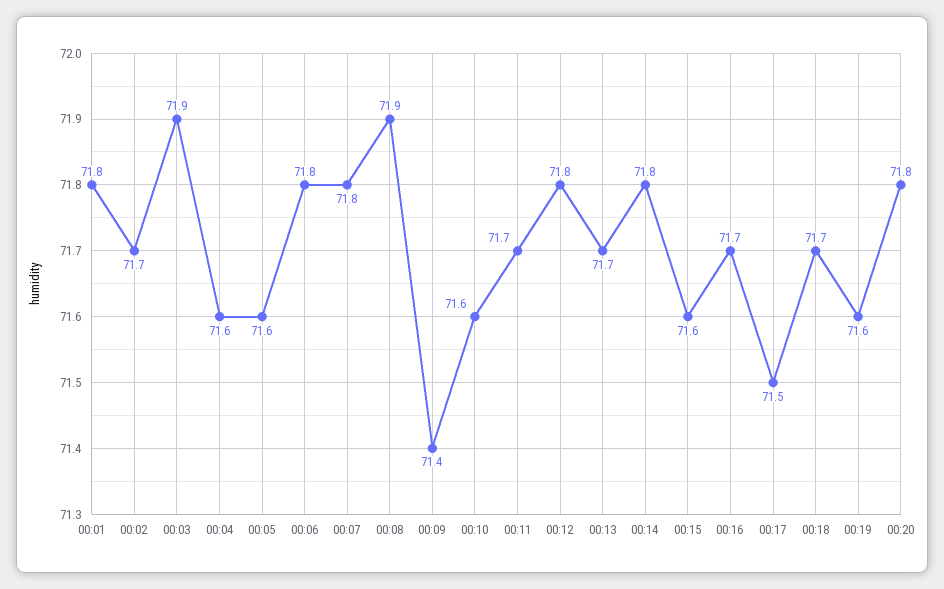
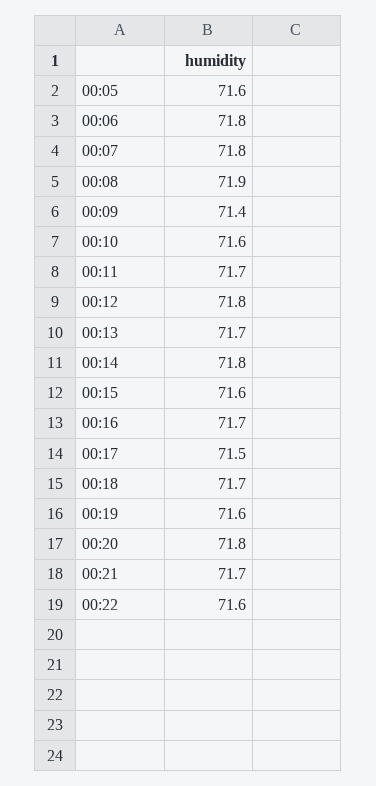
00:01: 71.8 -> none
00:02: 71.7 -> none
00:03: 71.9 -> none
00:04: 71.6 -> none
00:21: none -> 71.7
00:22: none -> 71.6

